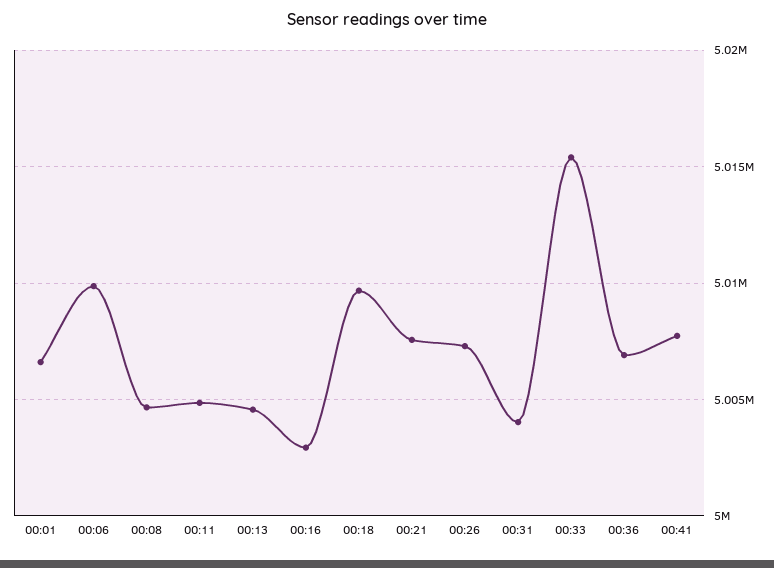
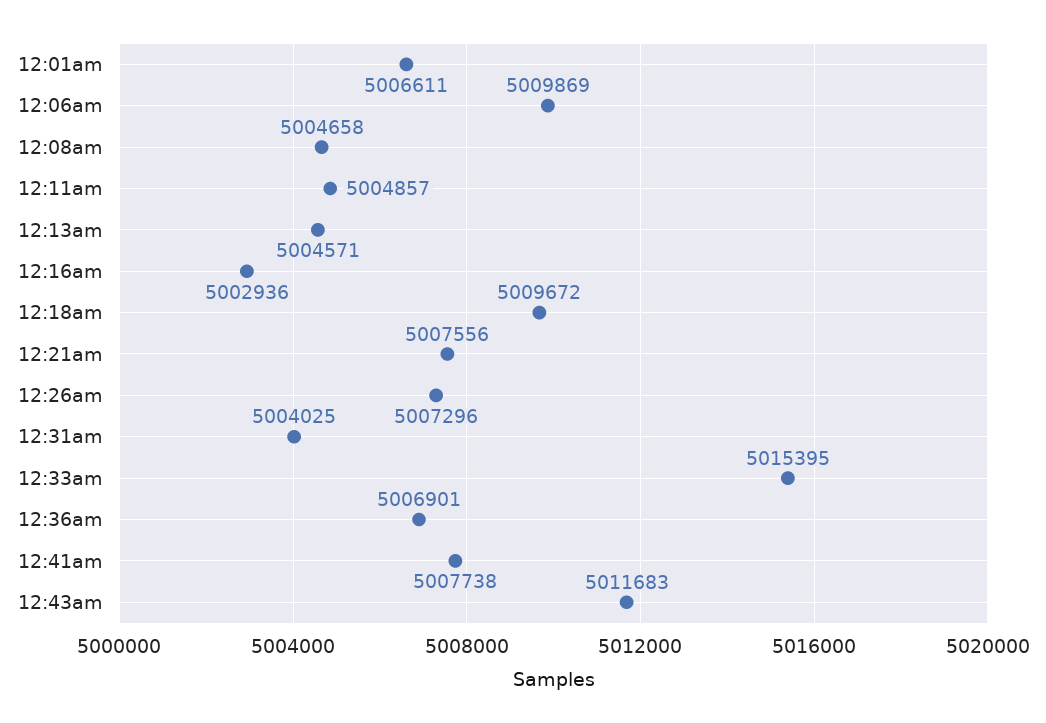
12:43am: none -> 5011683

